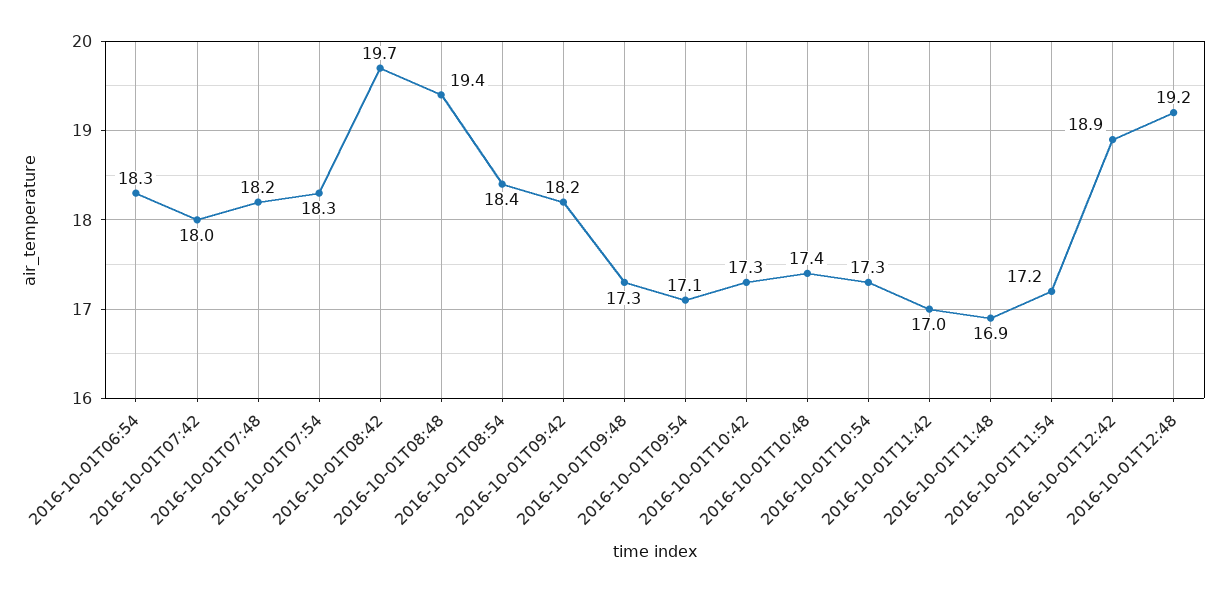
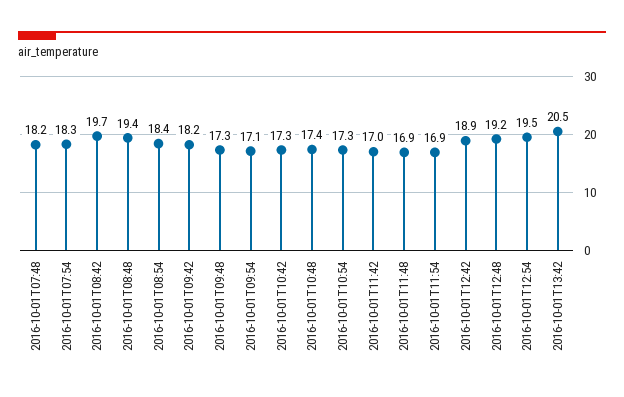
2016-10-01T06:54: 18.3 -> none
2016-10-01T07:42: 18 -> none
2016-10-01T11:54: 17.2 -> 16.9
2016-10-01T12:54: none -> 19.5
2016-10-01T13:42: none -> 20.5

